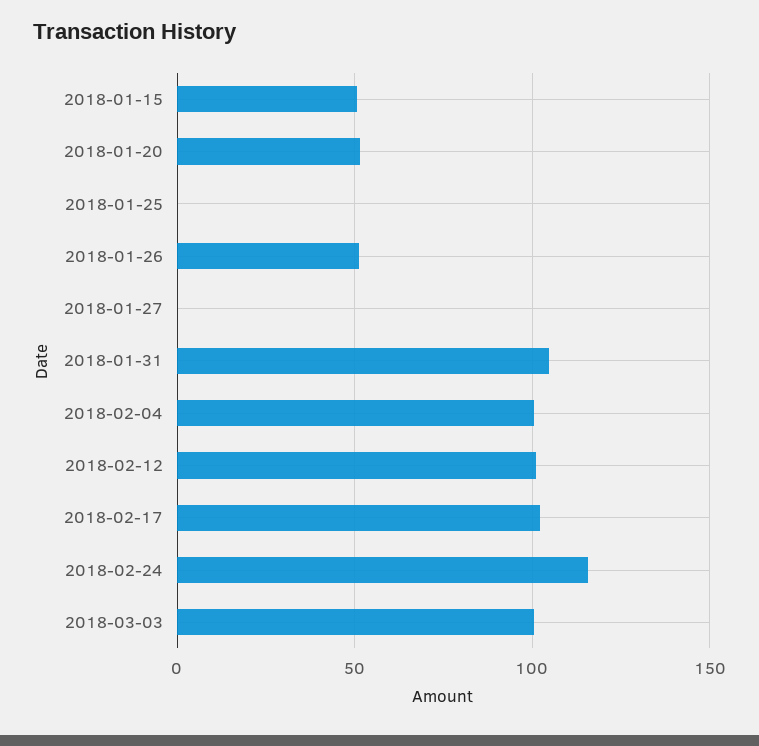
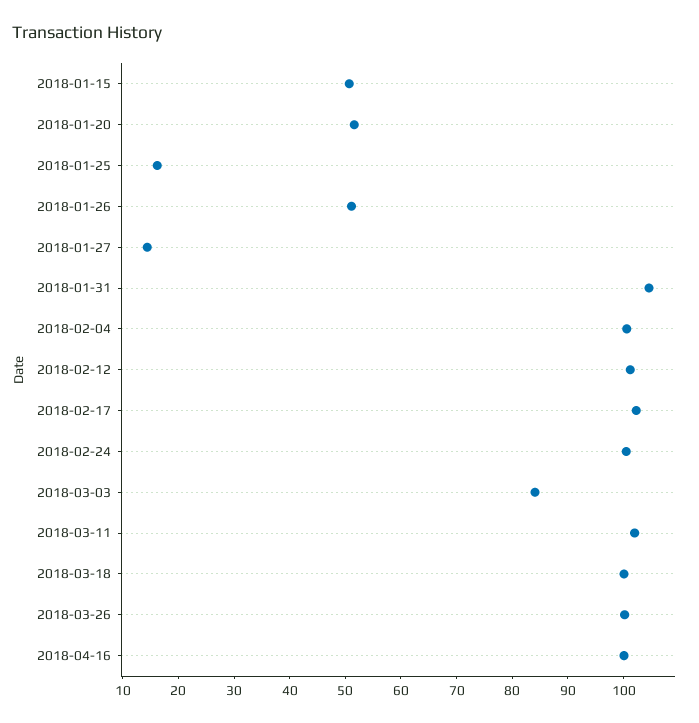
2018-01-25: 0 -> 16
2018-01-27: 0 -> 14
2018-02-24: 115 -> 100
2018-03-03: 100 -> 84
2018-03-11: none -> 102
2018-03-18: none -> 100
2018-03-26: none -> 100
2018-04-16: none -> 100

